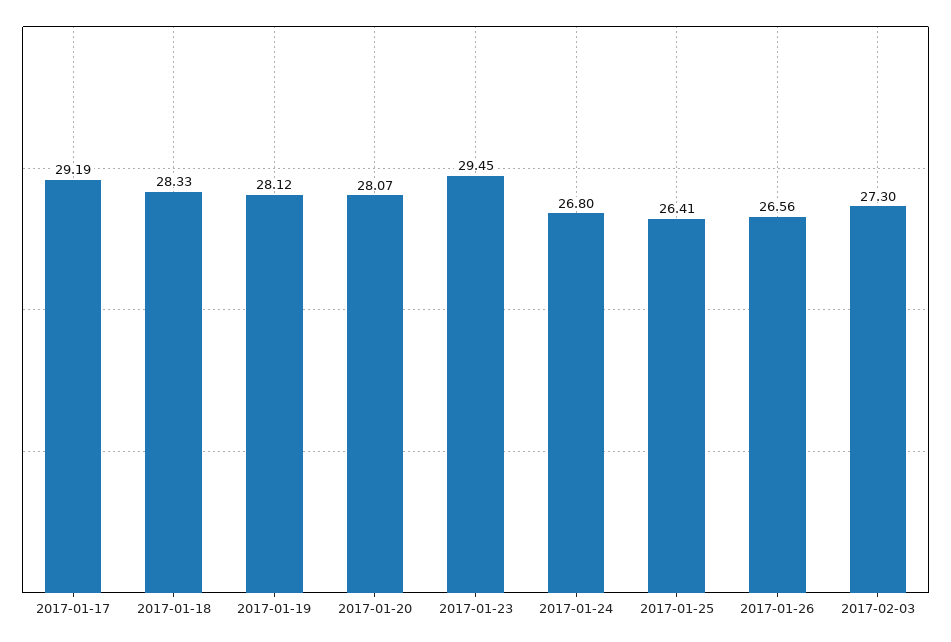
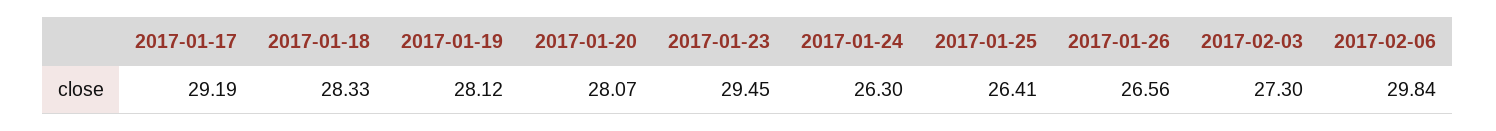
2017-01-24: 26.8 -> 26.3
2017-02-06: none -> 29.84

